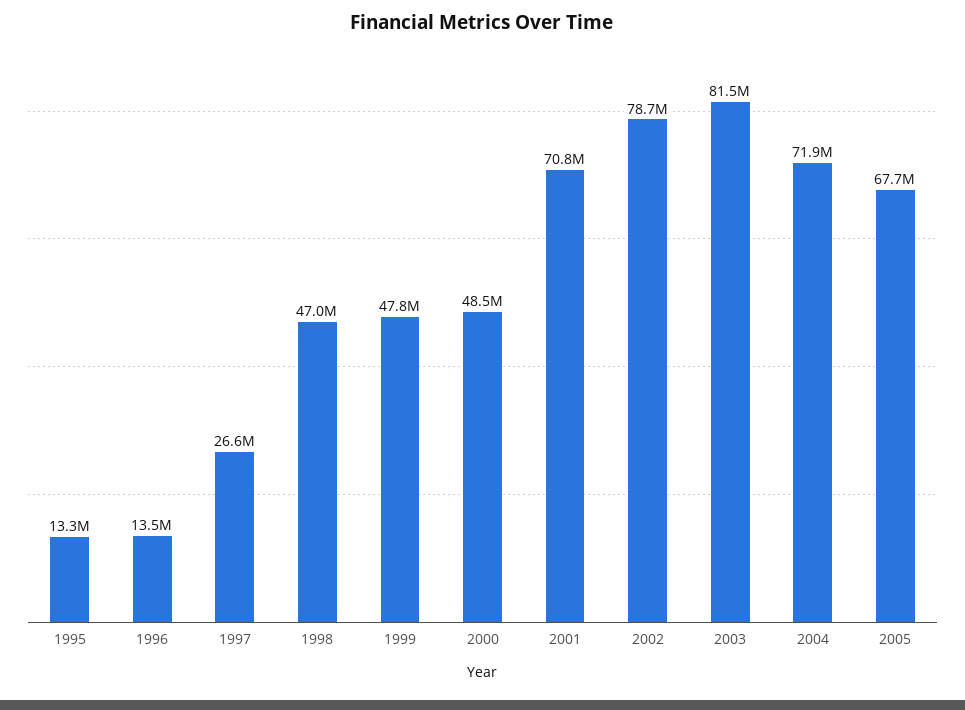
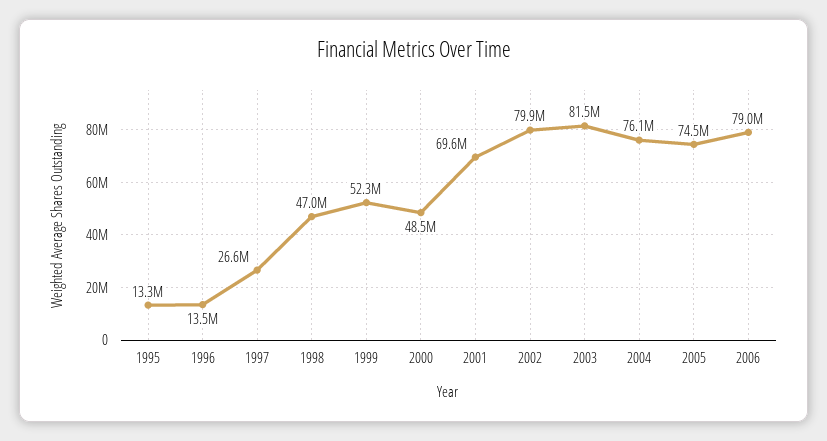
1999: 47800000 -> 52300000
2001: 70800000 -> 69600000
2002: 78700000 -> 79900000
2004: 71900000 -> 76100000
2005: 67700000 -> 74500000
2006: none -> 79000000

